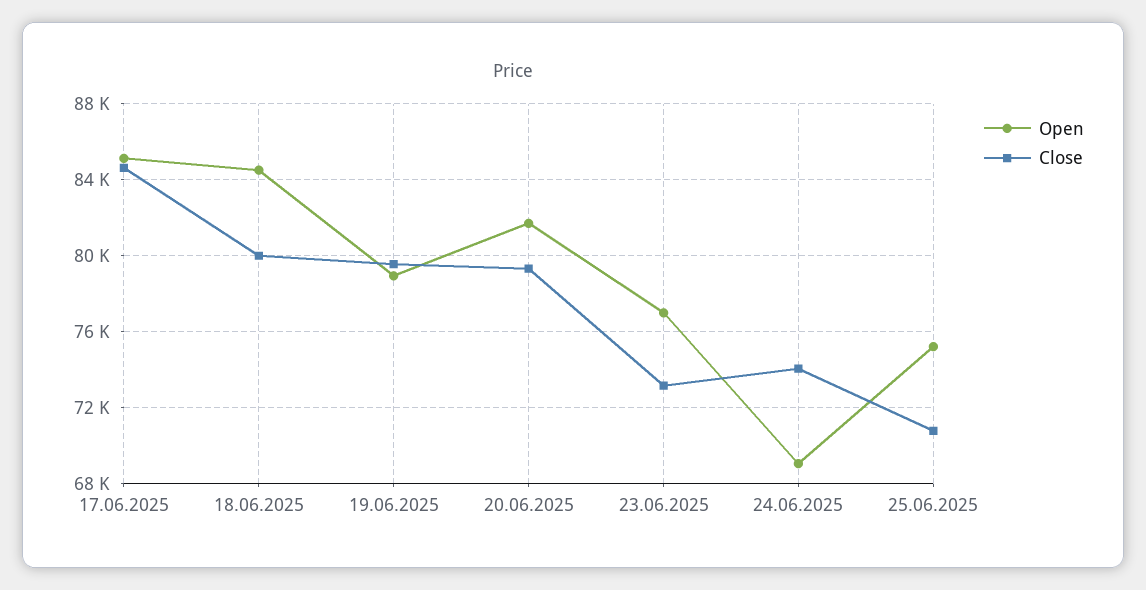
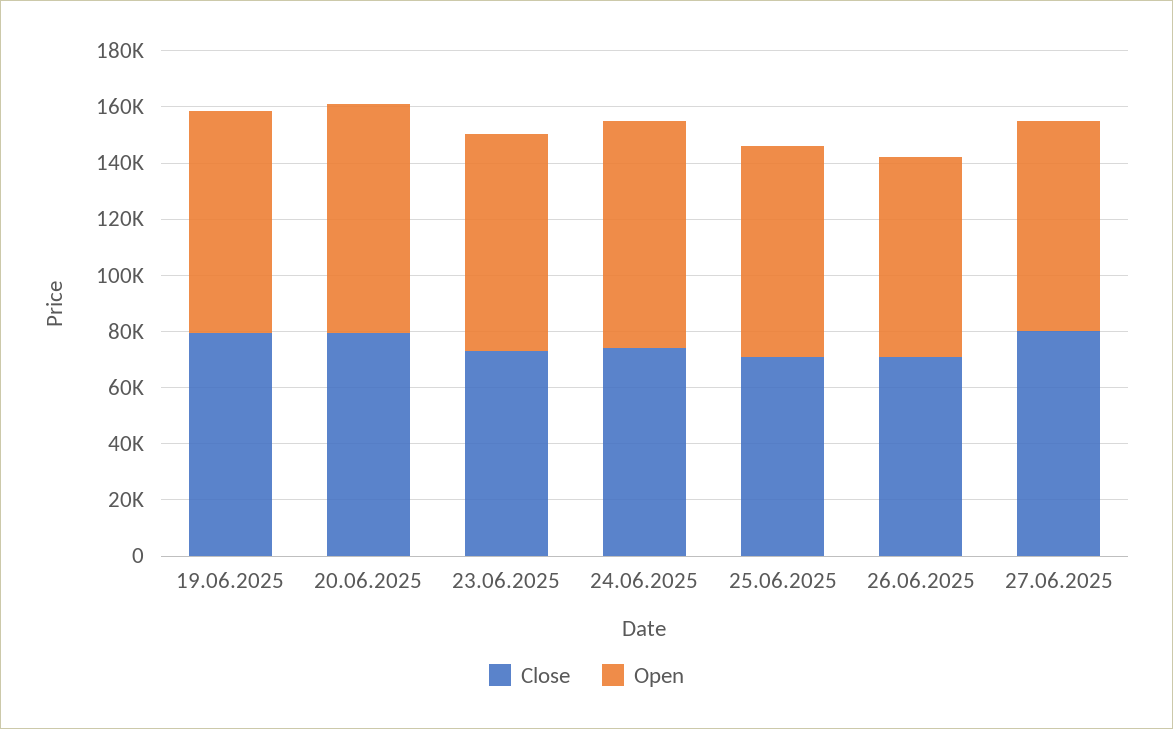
Open, 17.06.2025: 85000 -> none
Close, 17.06.2025: 84500 -> none
Open, 18.06.2025: 84500 -> none
Close, 18.06.2025: 80000 -> none
Open, 24.06.2025: 69000 -> 80000
Close, 26.06.2025: none -> 70000
Open, 26.06.2025: none -> 70000
Close, 27.06.2025: none -> 80000
Open, 27.06.2025: none -> 75000

